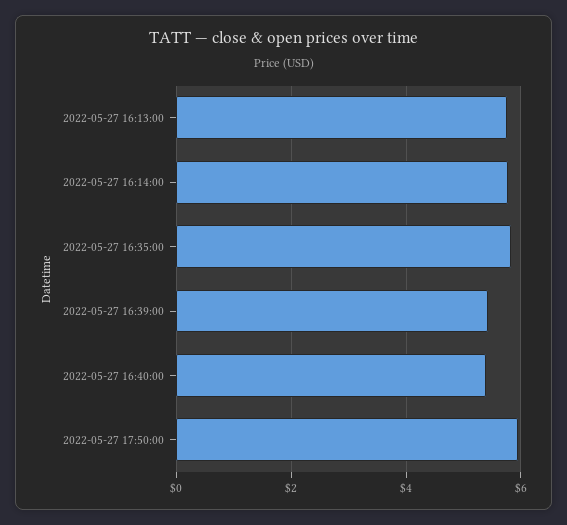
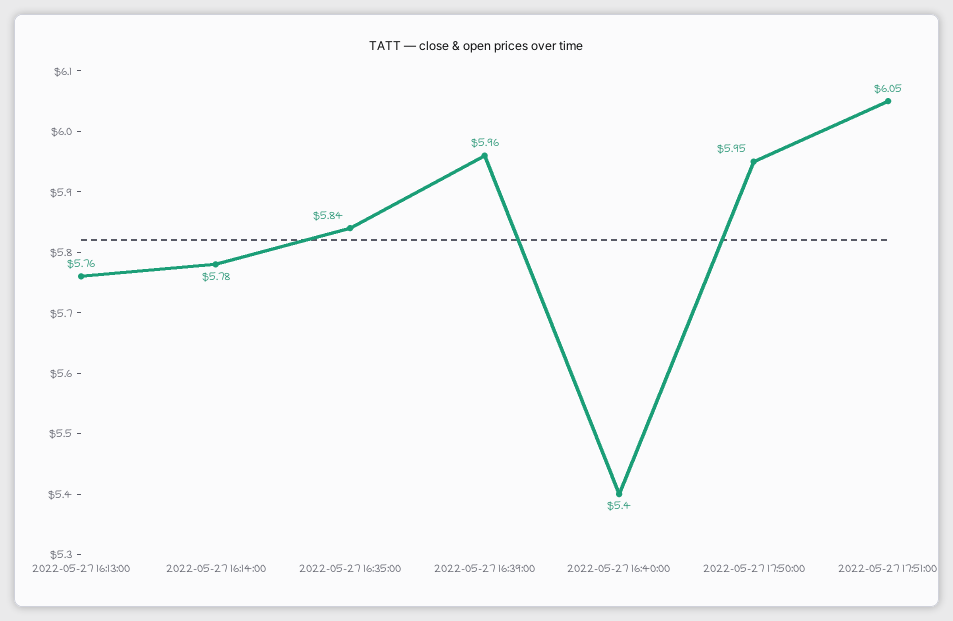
2022-05-27 16:39:00: 5.4 -> 5.96
2022-05-27 17:51:00: none -> 6.05

